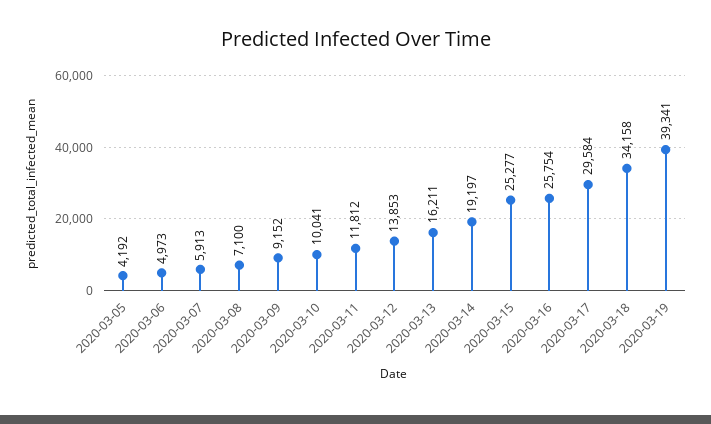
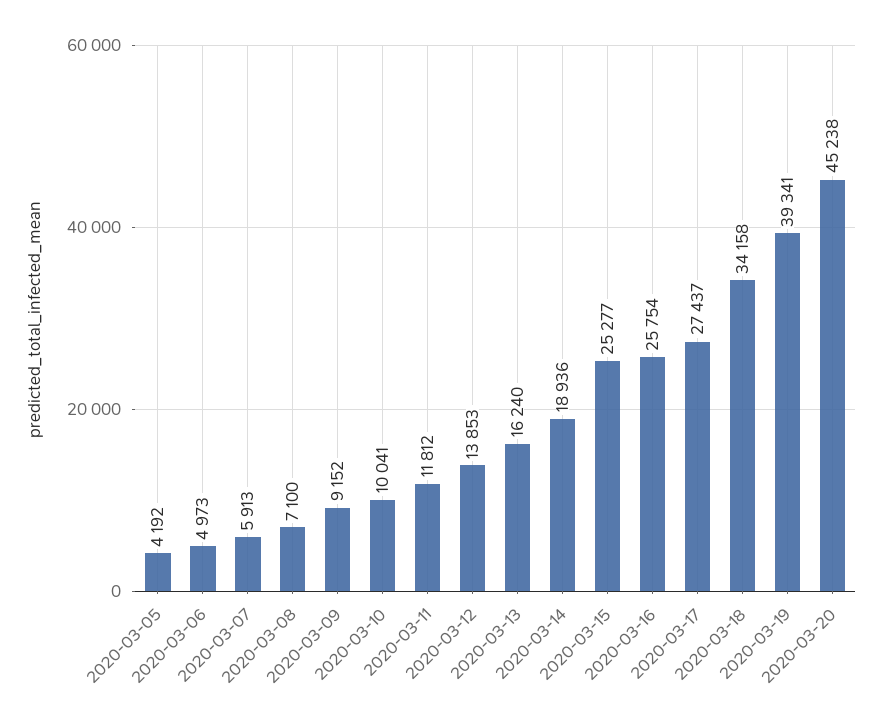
2020-03-13: 16211 -> 16240
2020-03-14: 19197 -> 18936
2020-03-17: 29584 -> 27437
2020-03-20: none -> 45238

